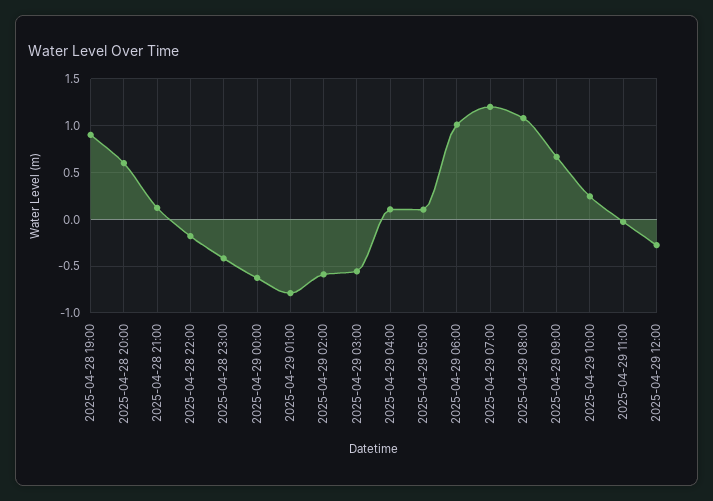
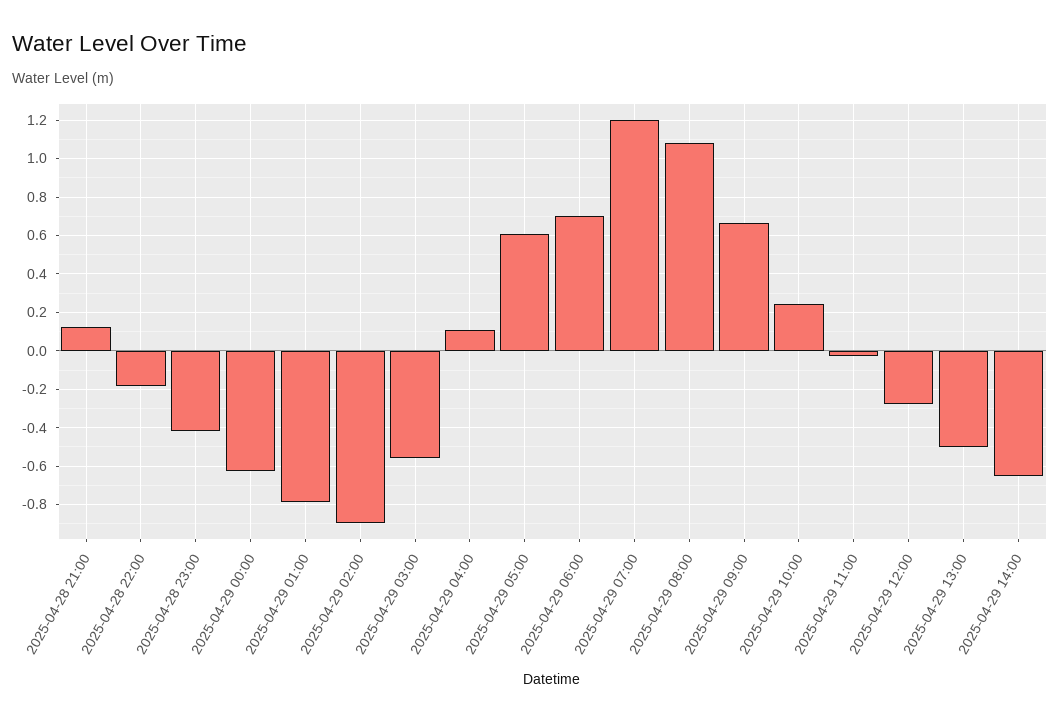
2025-04-28 19:00: 0.9 -> none
2025-04-28 20:00: 0.6 -> none
2025-04-29 02:00: -0.6 -> -0.9
2025-04-29 05:00: 0.1 -> 0.6
2025-04-29 06:00: 1 -> 0.7
2025-04-29 13:00: none -> -0.5
2025-04-29 14:00: none -> -0.65

